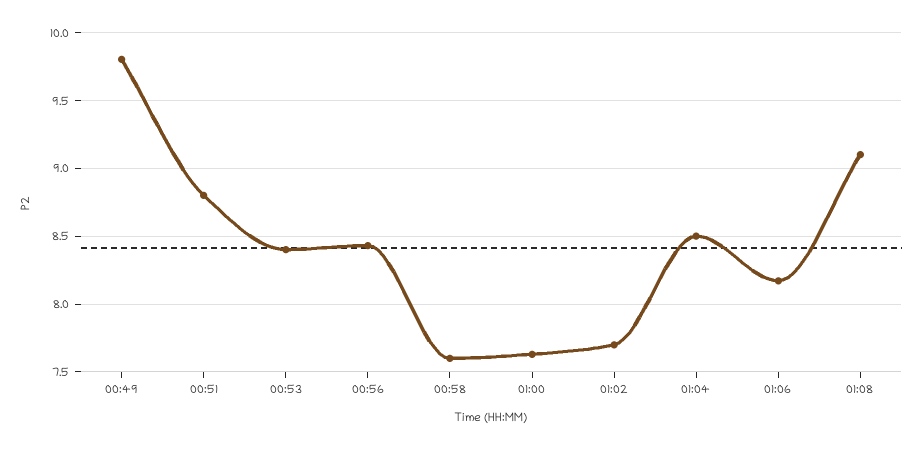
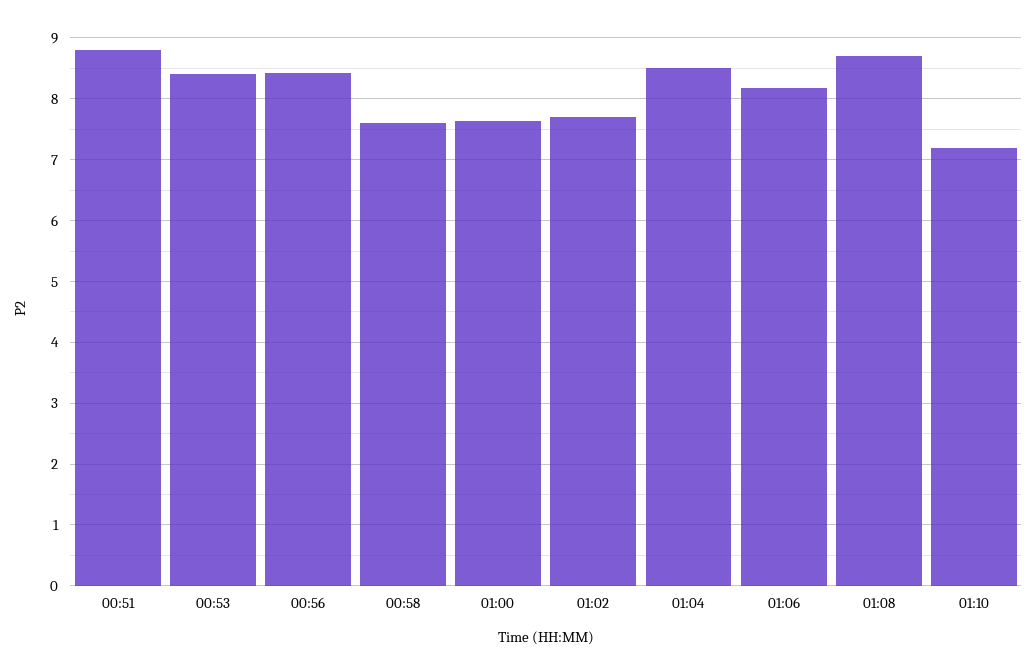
00:49: 9.8 -> none
01:08: 9.1 -> 8.7
01:10: none -> 7.2

